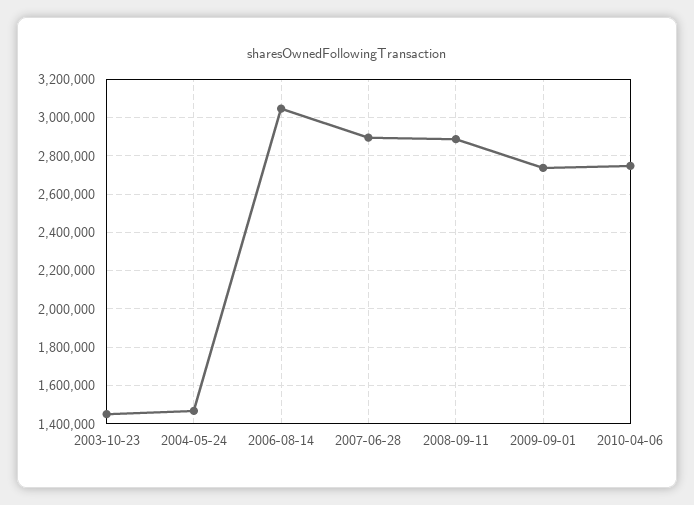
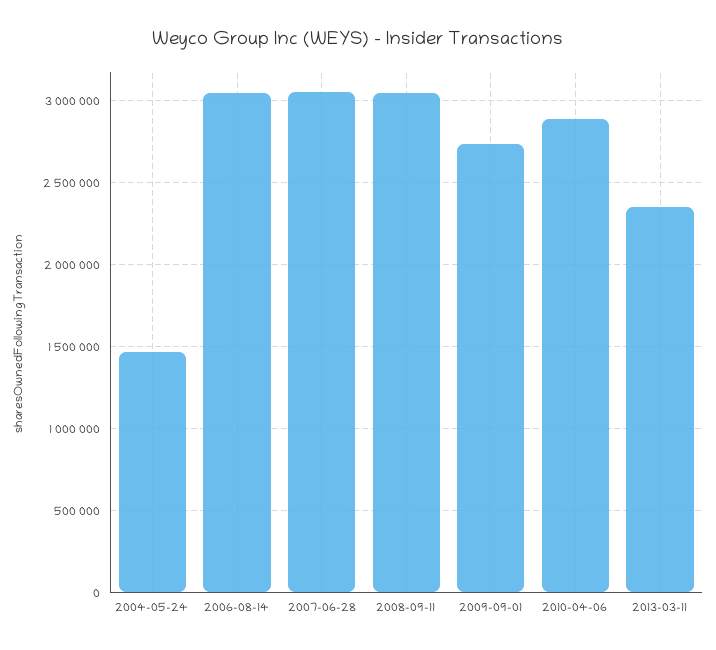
2003-10-23: 1450000 -> none
2007-06-28: 2900000 -> 3050000
2008-09-11: 2900000 -> 3050000
2010-04-06: 2750000 -> 2900000
2013-03-11: none -> 2350000

